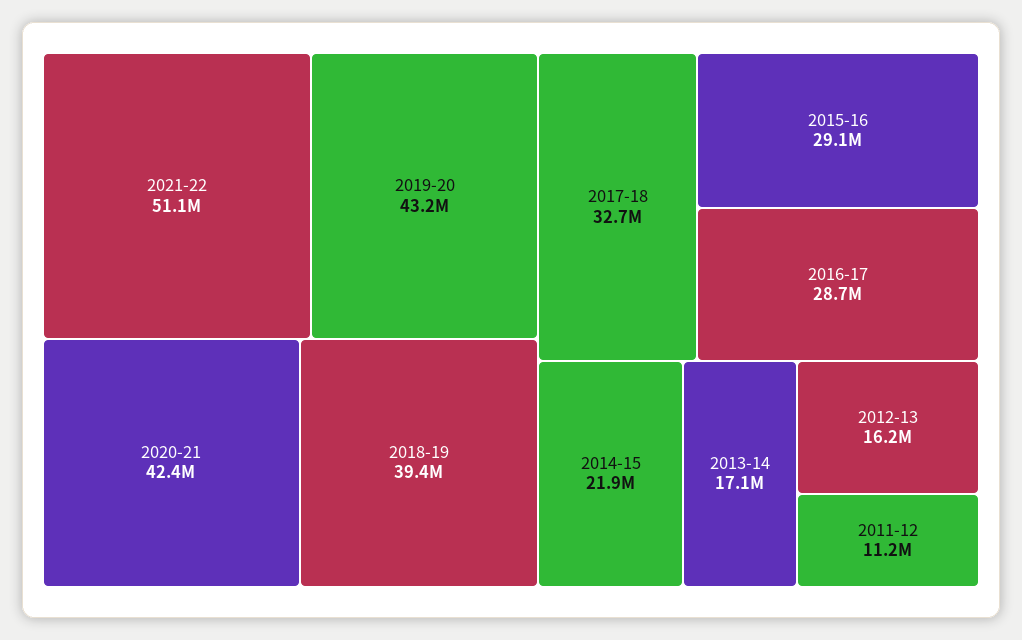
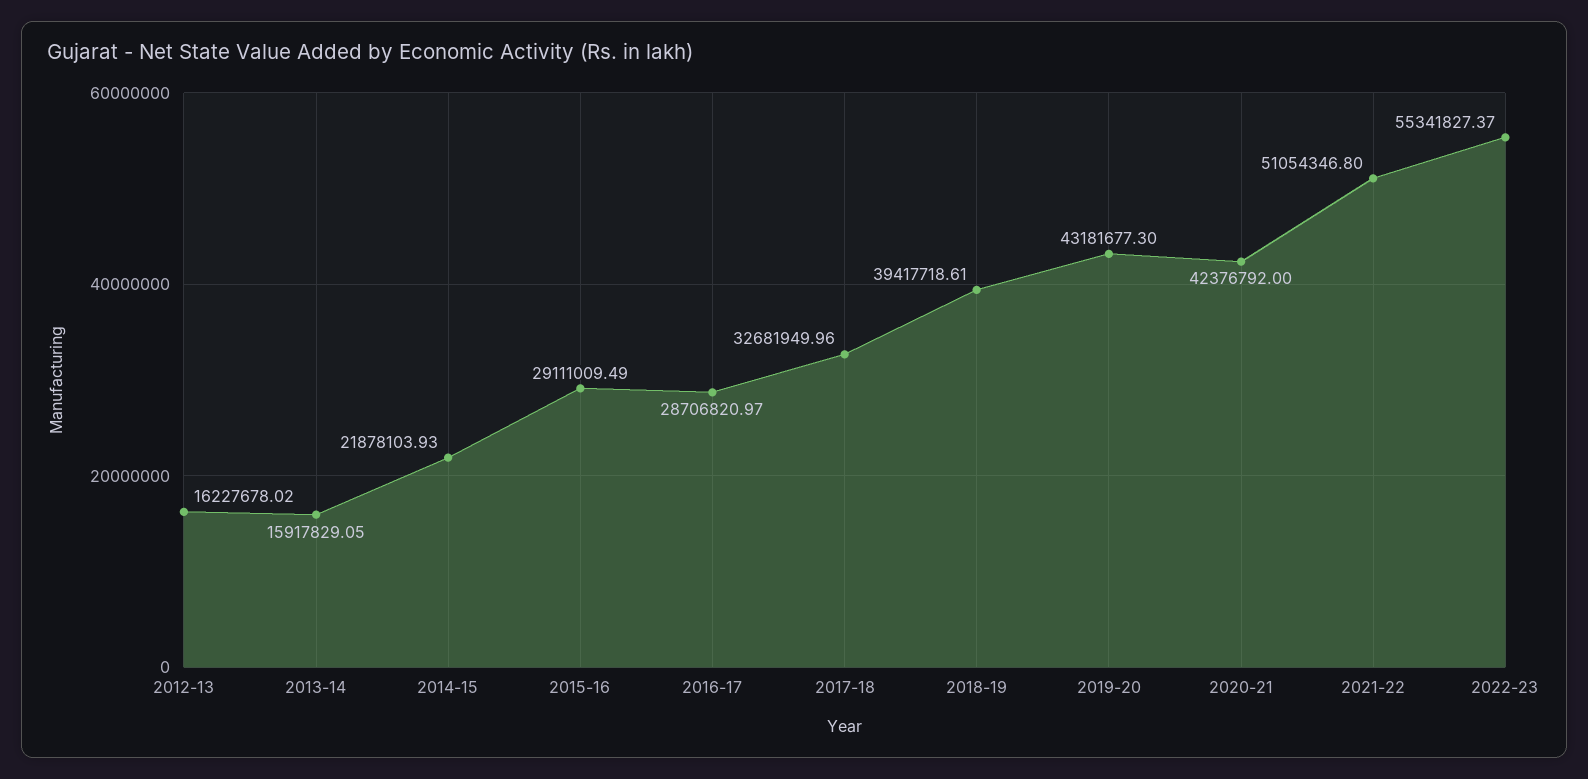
2013-14: 17100000 -> 15917829.05
2011-12: 11200000 -> none
2022-23: none -> 55341827.37

